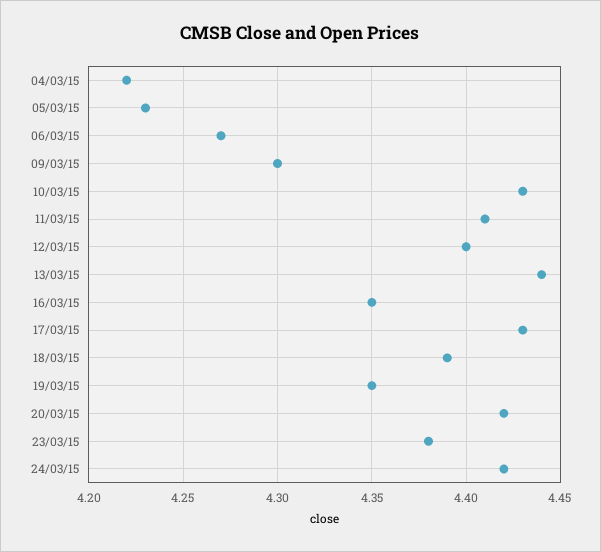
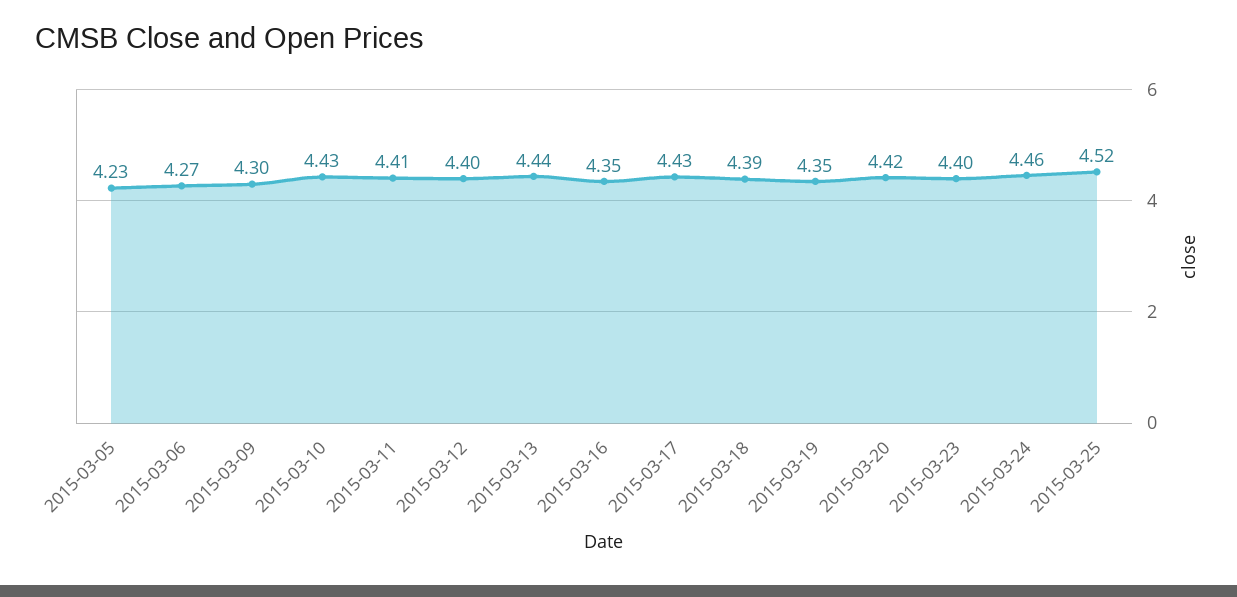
04/03/15: 4.22 -> none
23/03/15: 4.38 -> 4.4
24/03/15: 4.42 -> 4.46
2015-03-25: none -> 4.52

